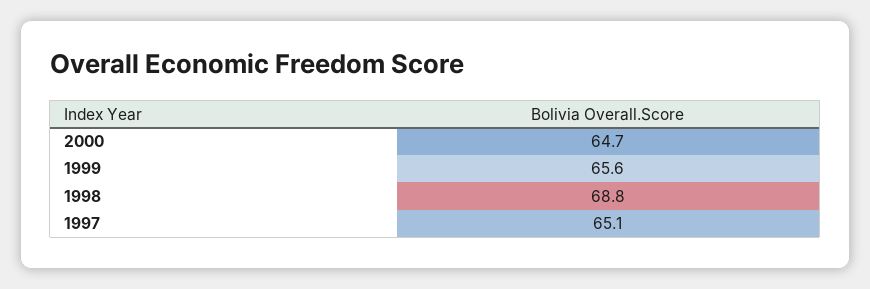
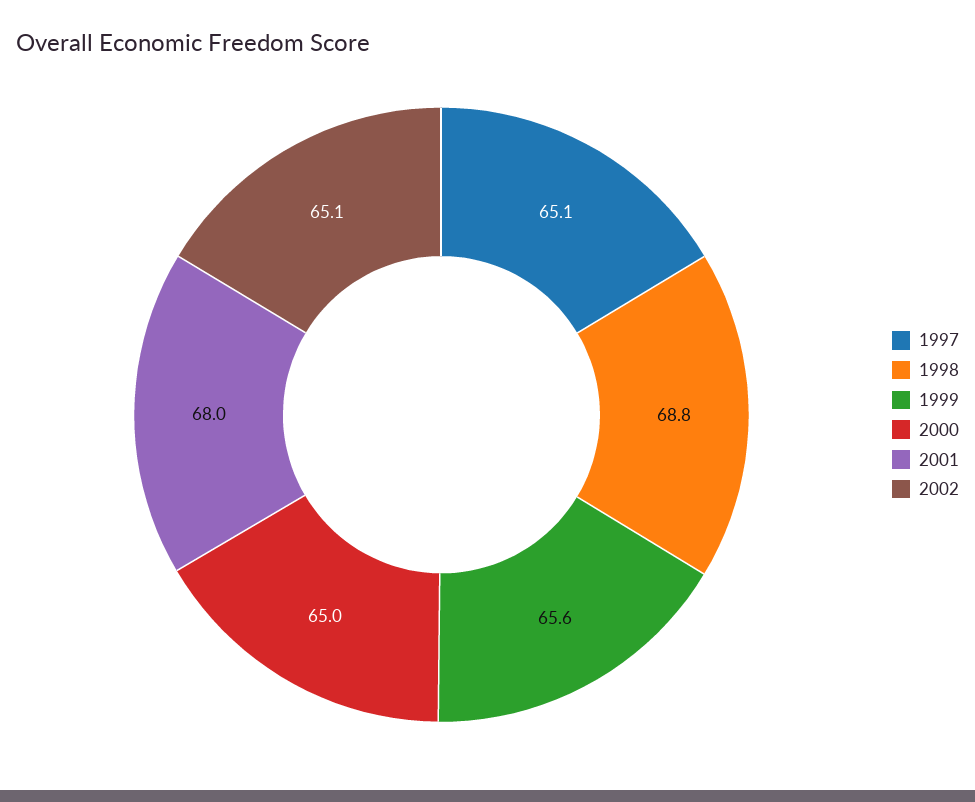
2000: 64.7 -> 65
2001: none -> 68
2002: none -> 65.1

